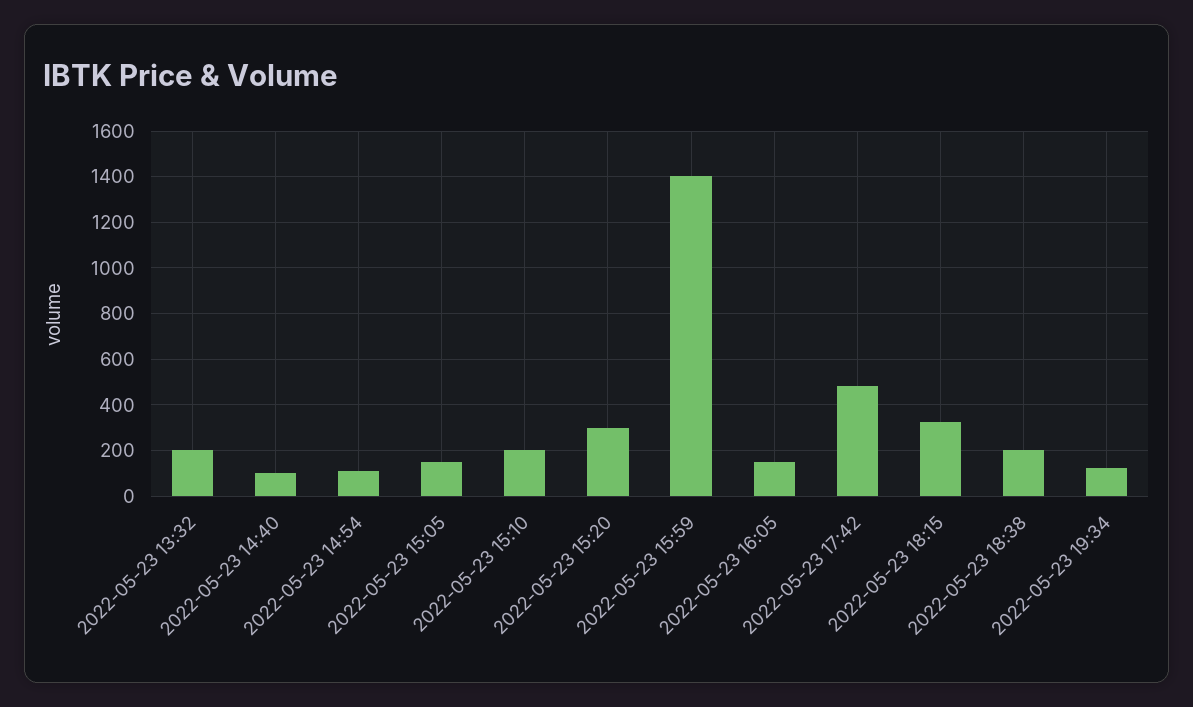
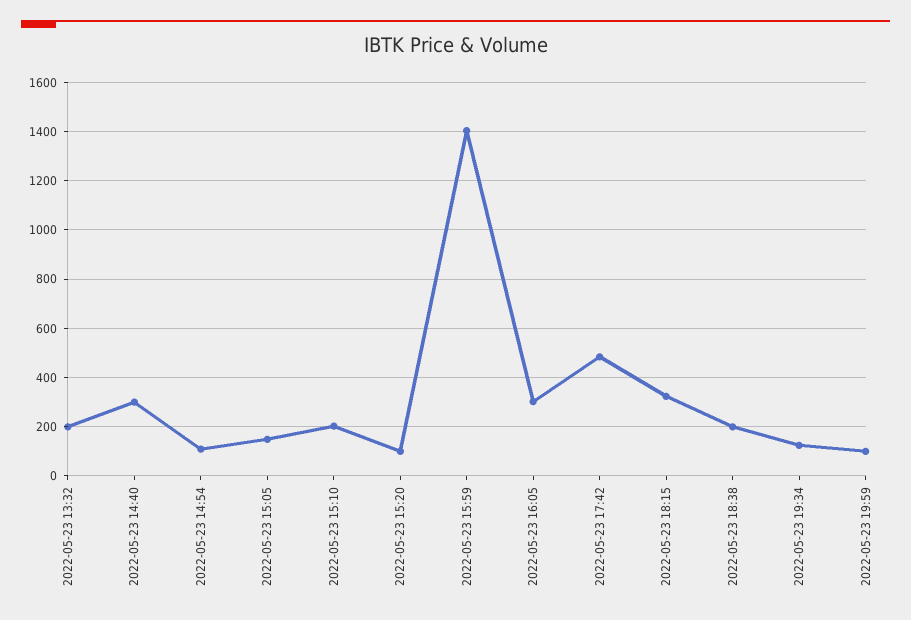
2022-05-23 14:40: 100 -> 300
2022-05-23 15:20: 300 -> 100
2022-05-23 16:05: 150 -> 300
2022-05-23 19:59: none -> 100

